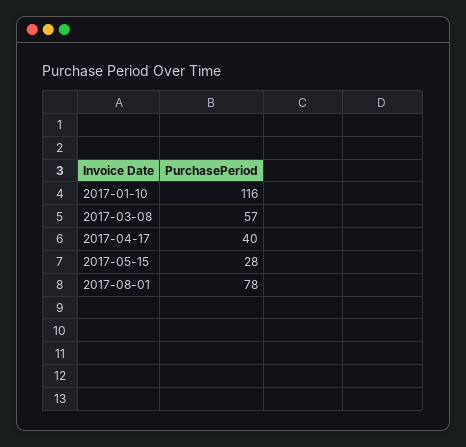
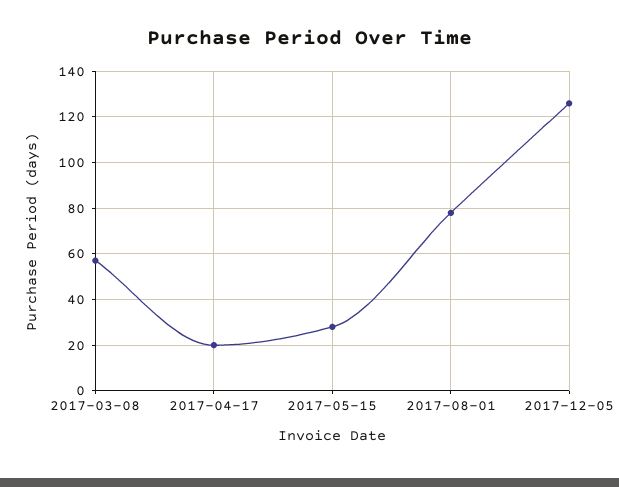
2017-01-10: 116 -> none
2017-04-17: 40 -> 20
2017-12-05: none -> 125

